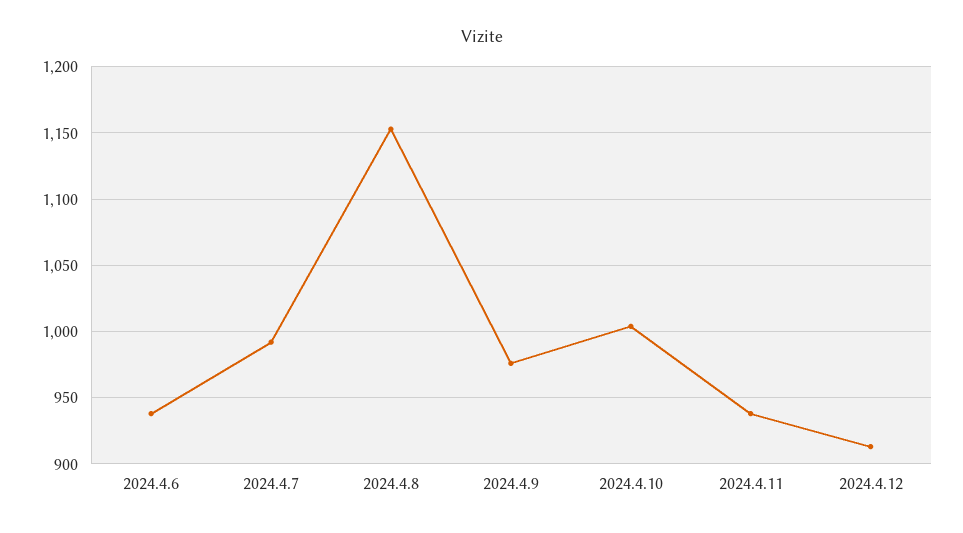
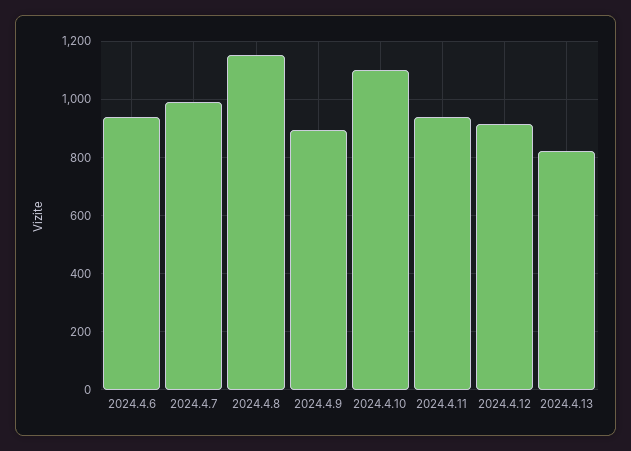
2024.4.9: 975 -> 900
2024.4.10: 1005 -> 1100
2024.4.13: none -> 825

